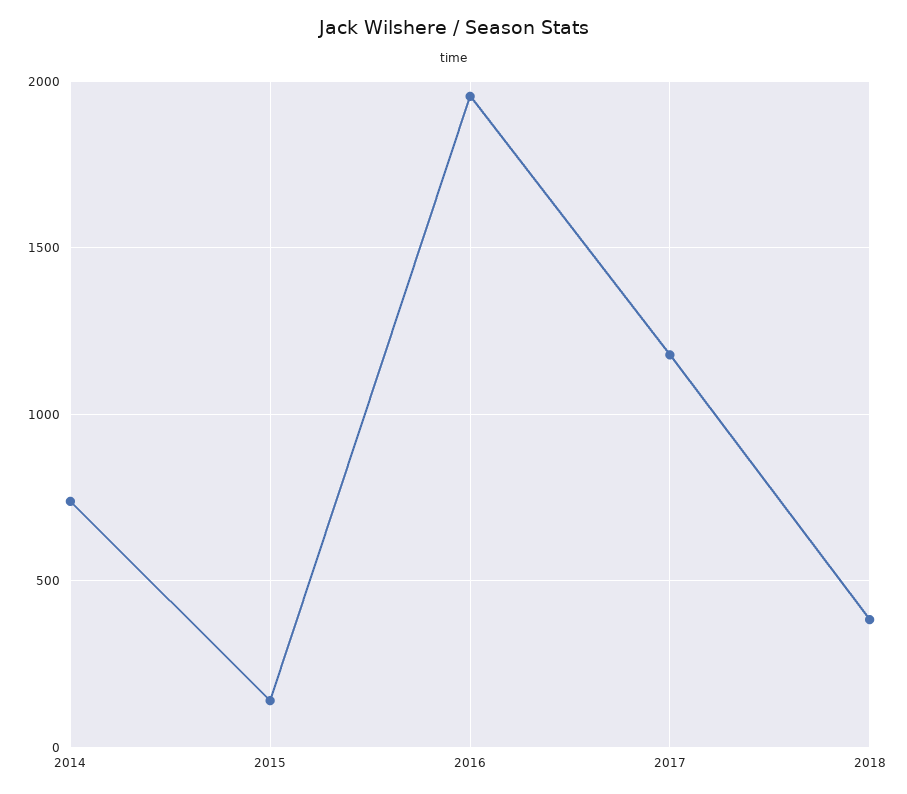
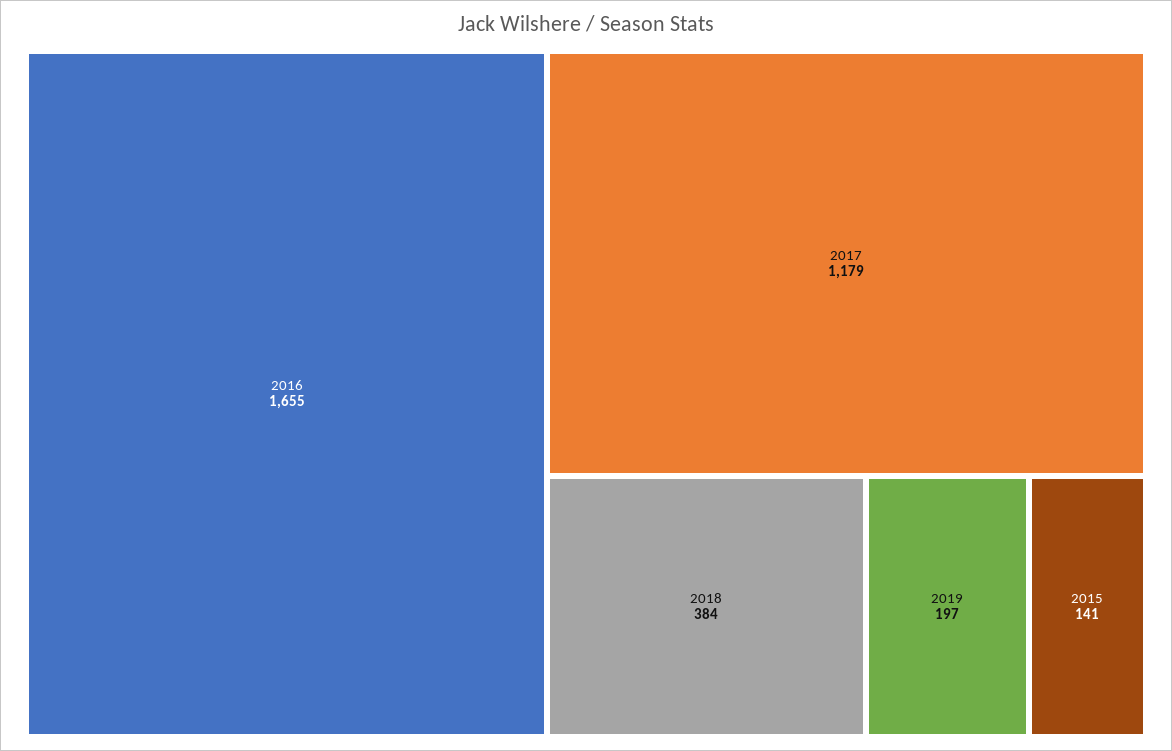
2014: 750 -> none
2016: 1950 -> 1655
2019: none -> 197

